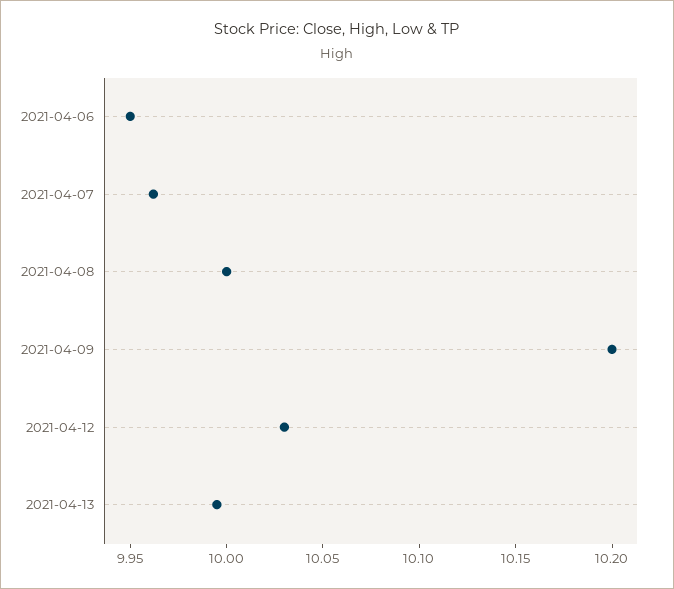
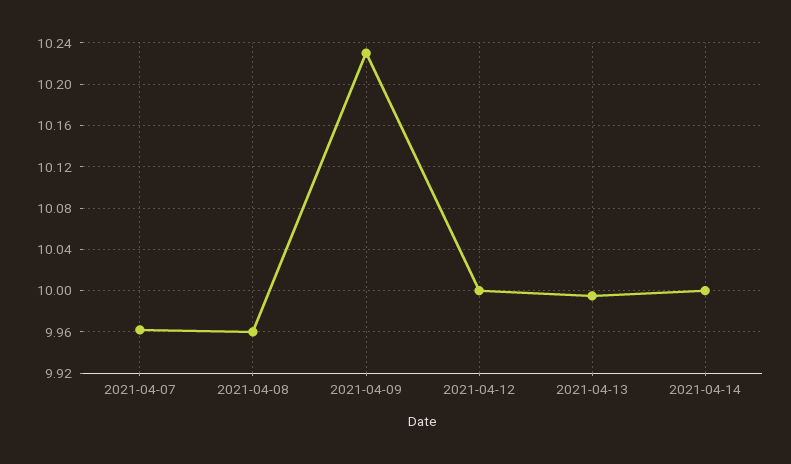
2021-04-06: 9.95 -> none
2021-04-08: 10 -> 9.96
2021-04-09: 10.2 -> 10.23
2021-04-12: 10.03 -> 10
2021-04-14: none -> 10

